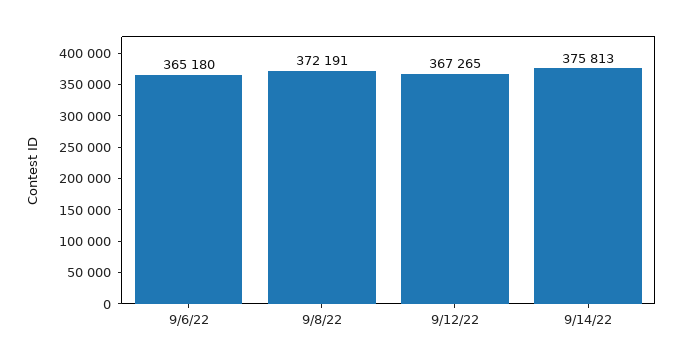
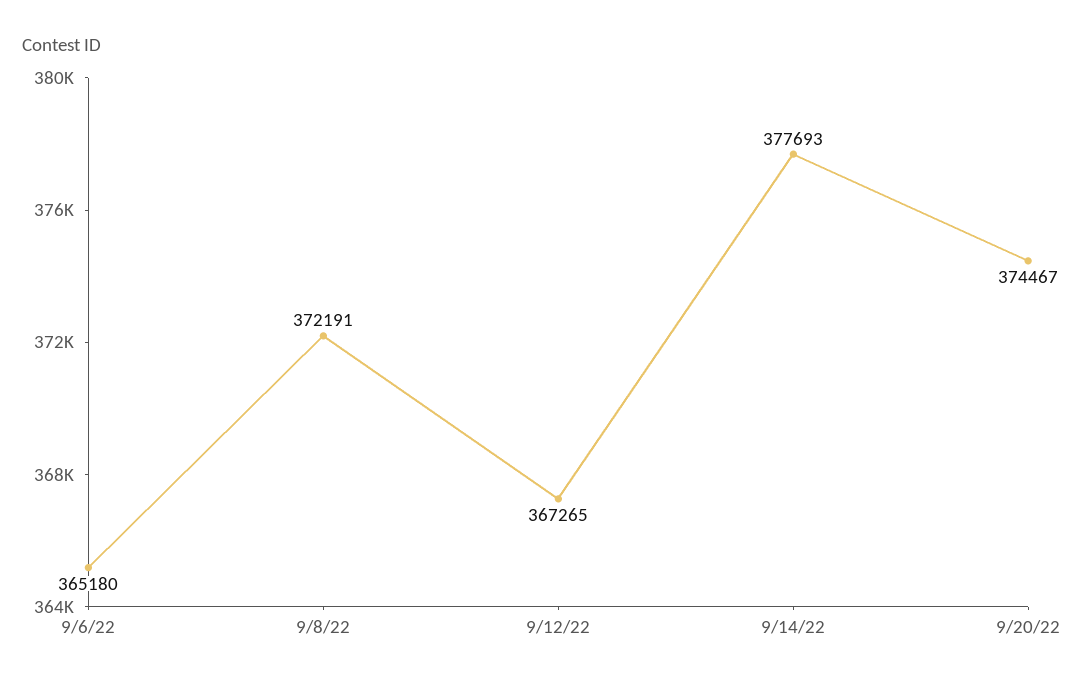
9/14/22: 375813 -> 377693
9/20/22: none -> 374467

